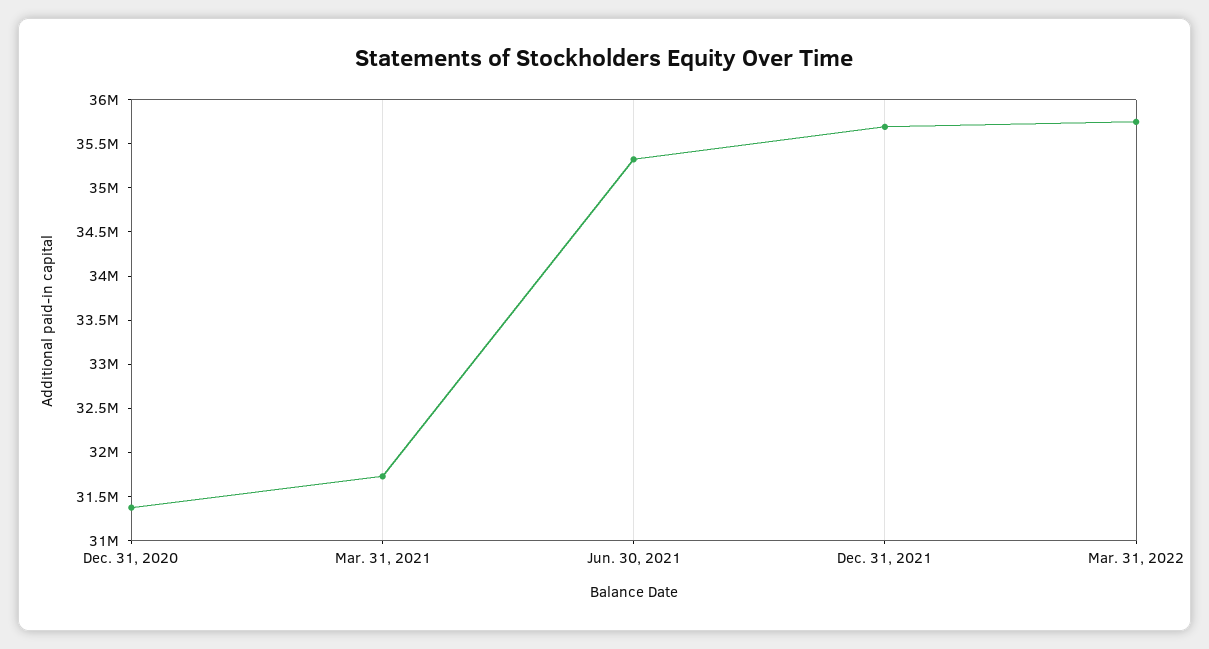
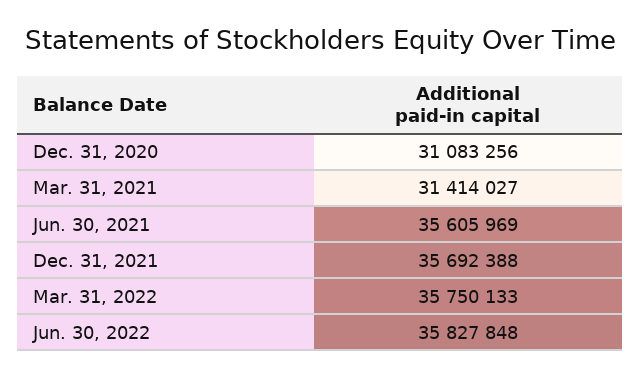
Dec. 31, 2020: 31400000 -> 31083256
Mar. 31, 2021: 31700000 -> 31414027
Jun. 30, 2021: 35300000 -> 35605969
Jun. 30, 2022: none -> 35827848

